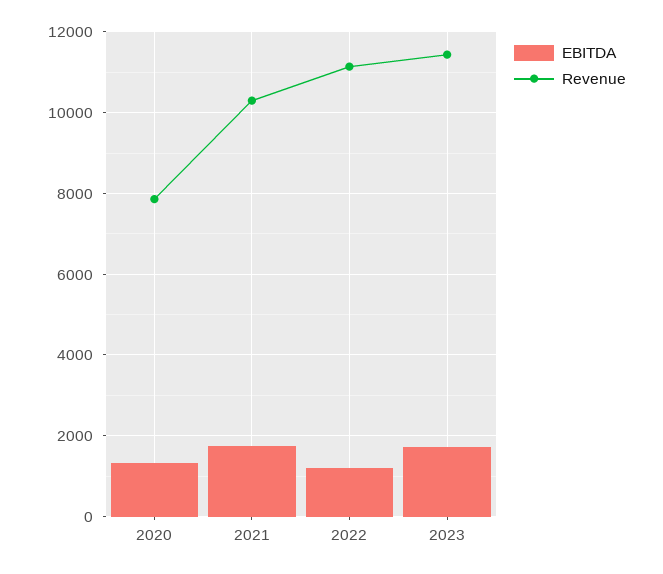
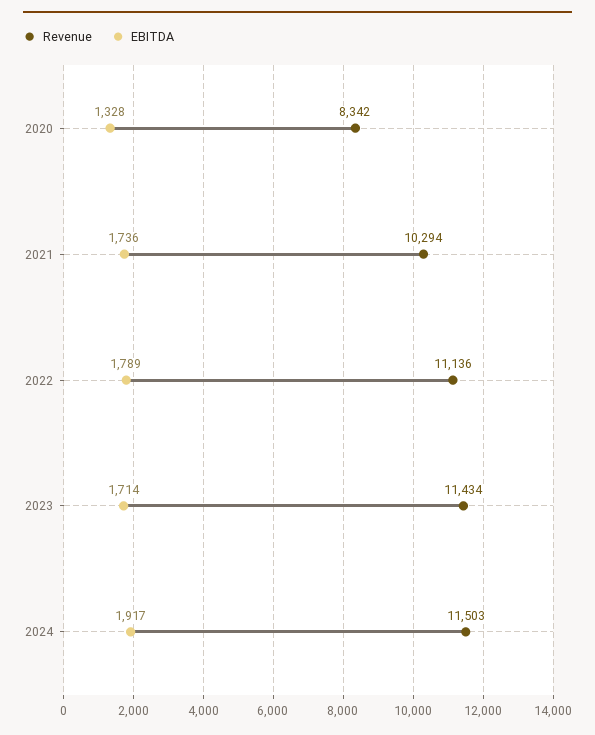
Revenue, 2020: 7800 -> 8342
EBITDA, 2022: 1200 -> 1789
Revenue, 2024: none -> 11503
EBITDA, 2024: none -> 1917

